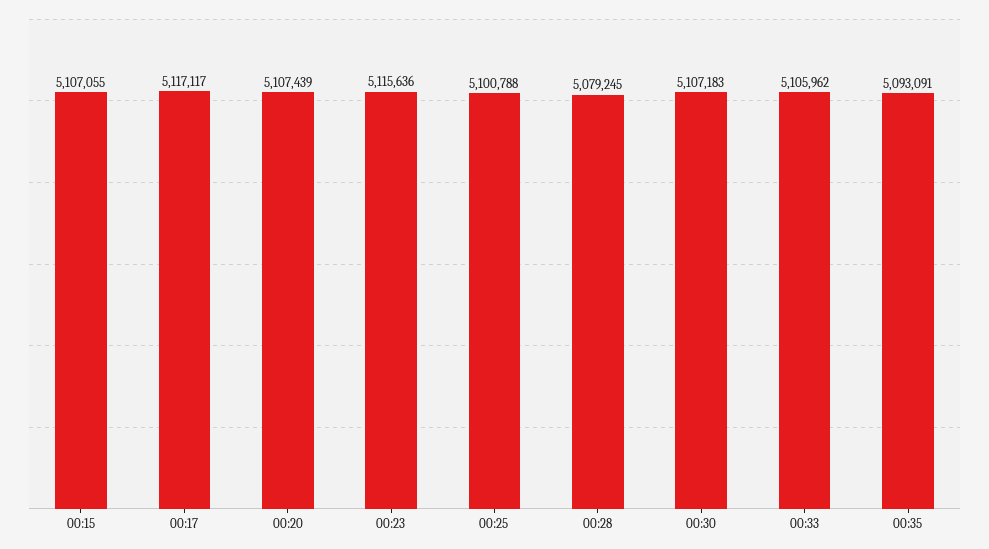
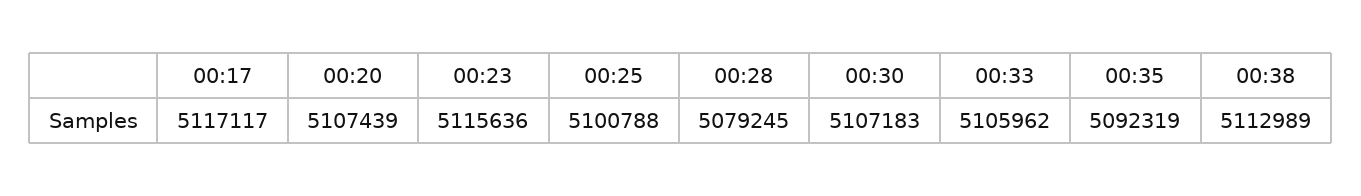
00:15: 5107055 -> none
00:35: 5093091 -> 5092319
00:38: none -> 5112989

